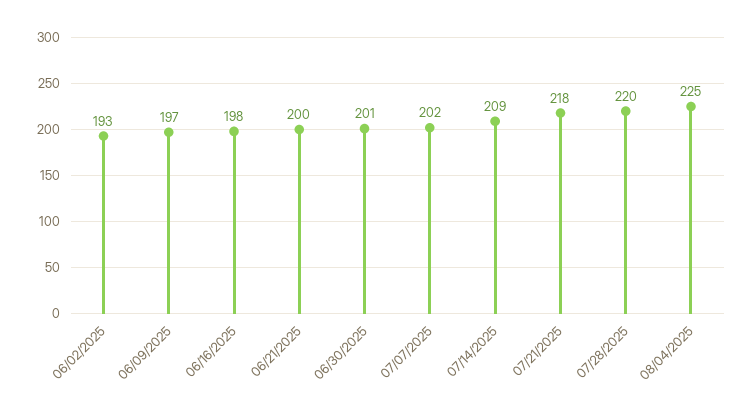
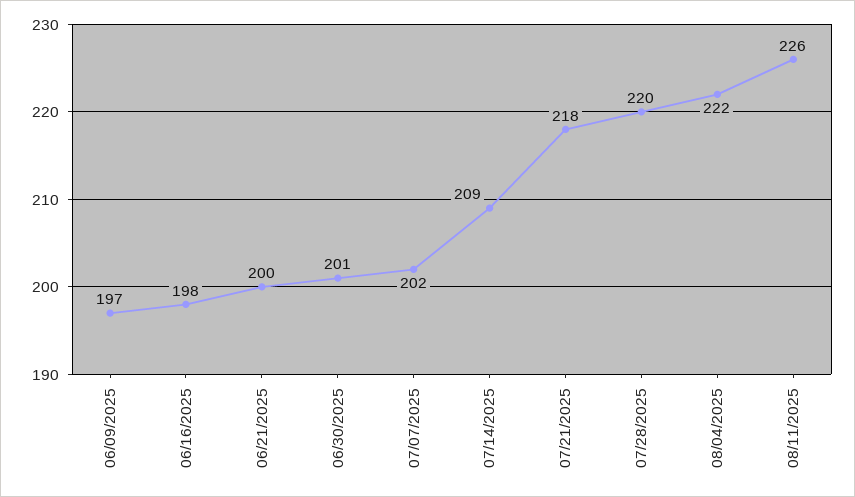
06/02/2025: 193 -> none
08/04/2025: 225 -> 222
08/11/2025: none -> 226

